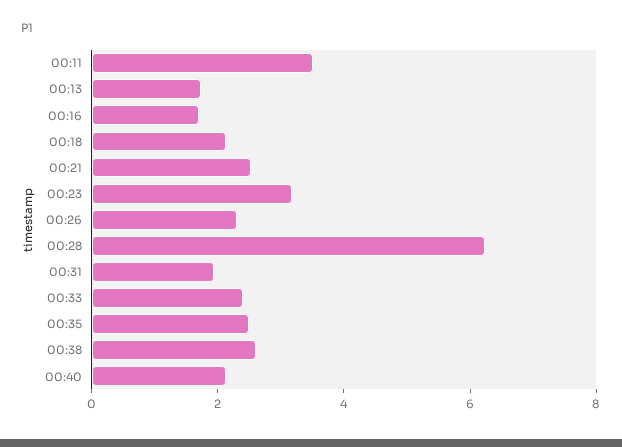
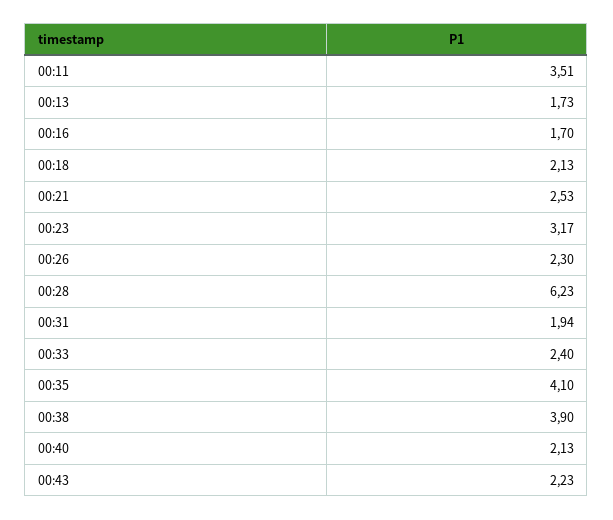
00:35: 2.5 -> 4.1
00:38: 2.5 -> 3.9
00:43: none -> 2.23

